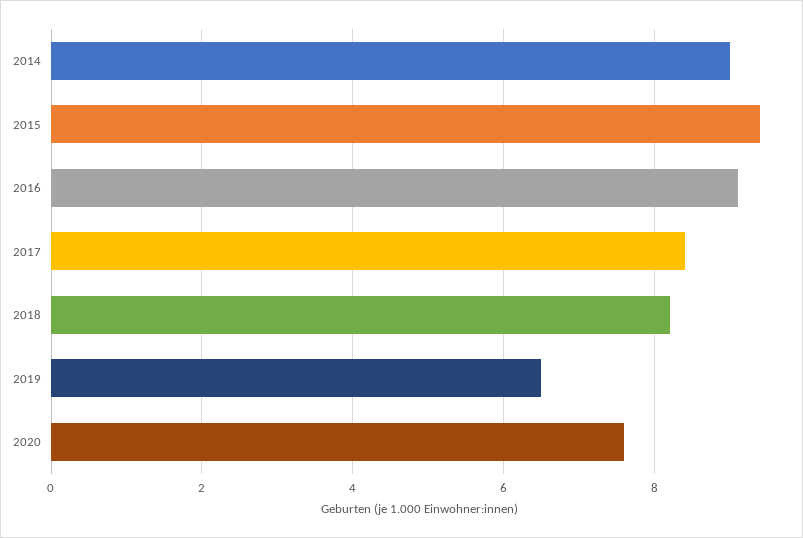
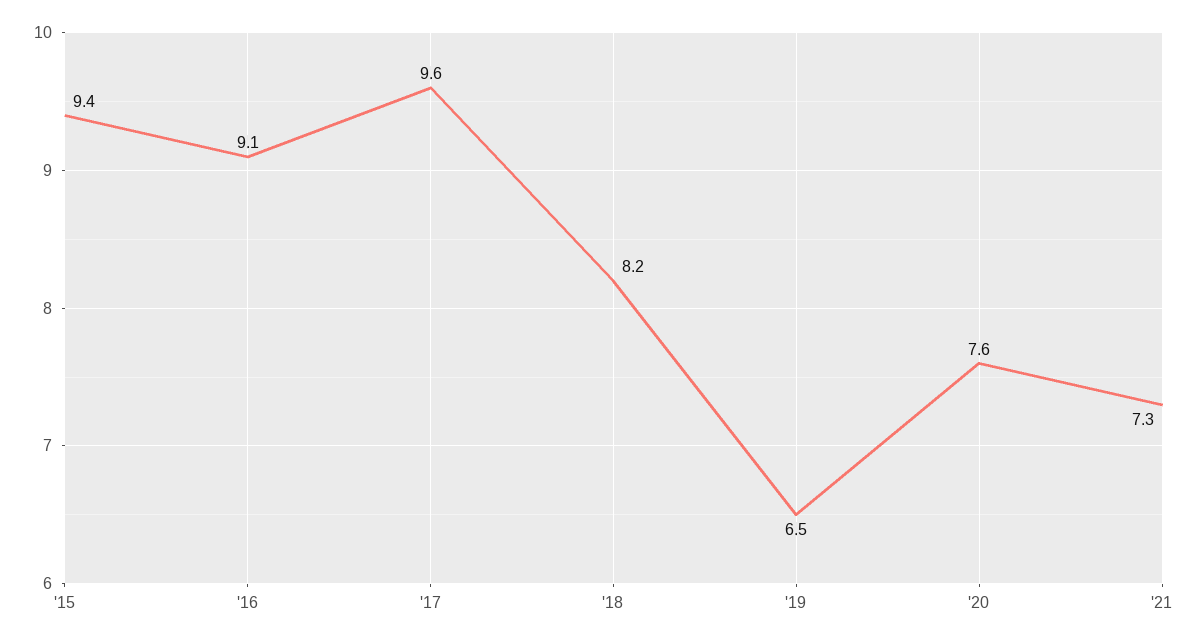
2014: 9 -> none
2017: 8.5 -> 9.6
'21: none -> 7.3

